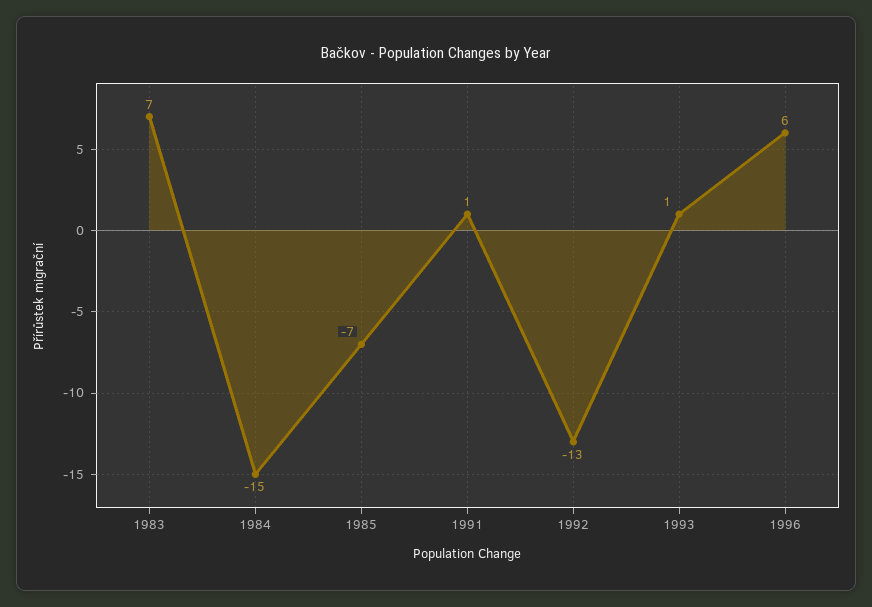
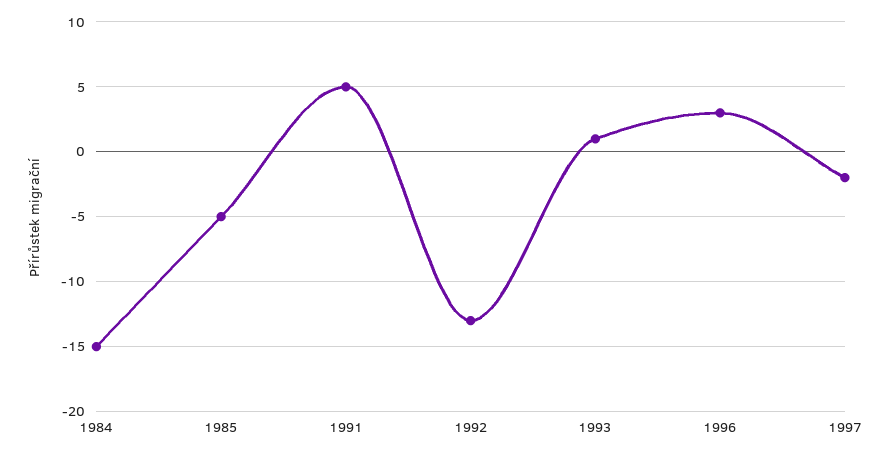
1983: 7 -> none
1985: -7 -> -5
1991: 1 -> 5
1996: 6 -> 3
1997: none -> -2

